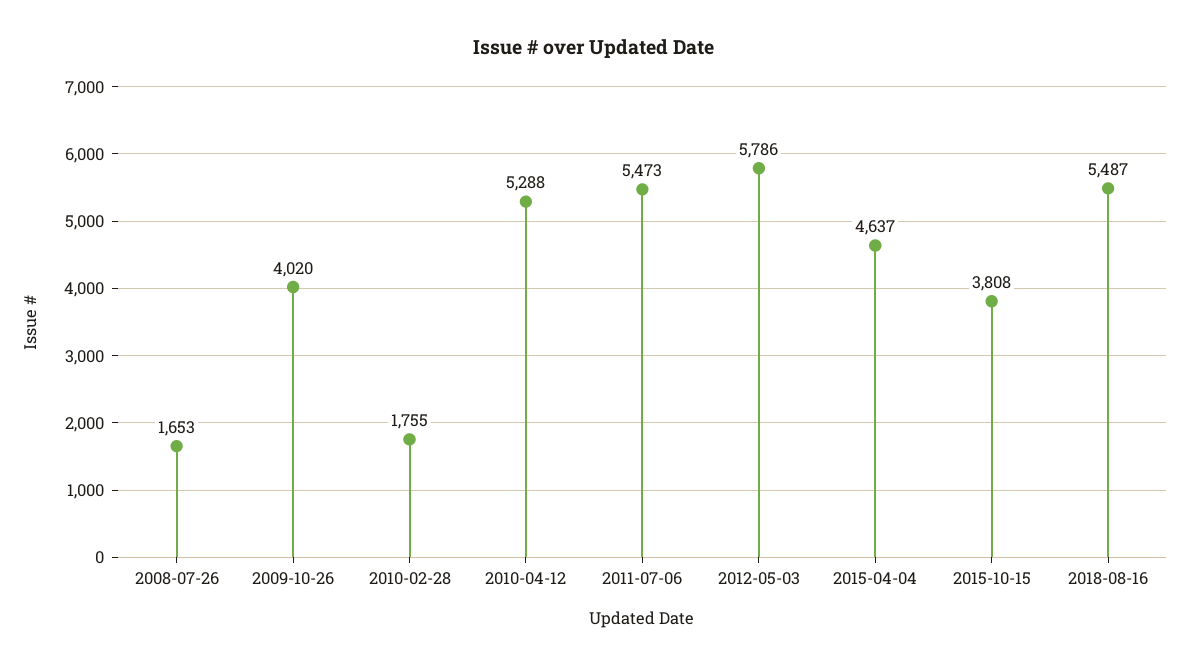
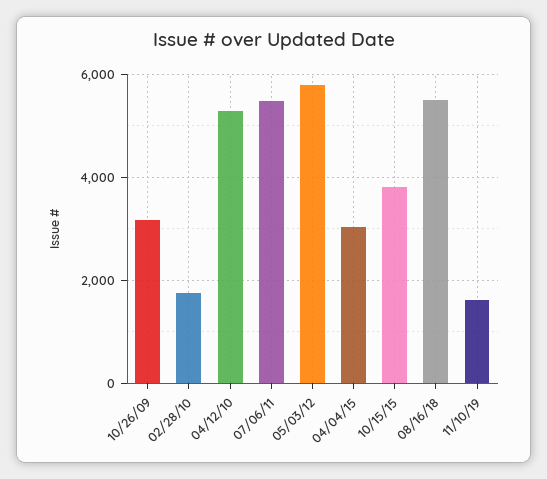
2008-07-26: 1653 -> none
2009-10-26: 4020 -> 3200
2015-04-04: 4637 -> 3000
11/10/19: none -> 1600

